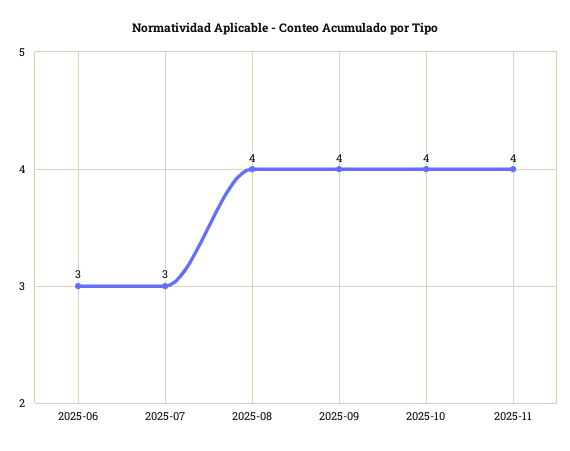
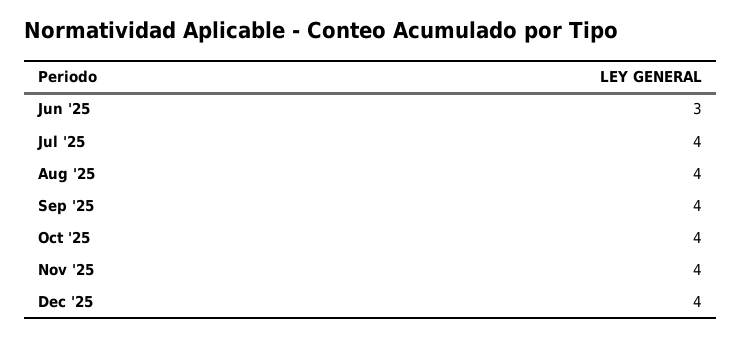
2025-07: 3 -> 4
Dec '25: none -> 4

